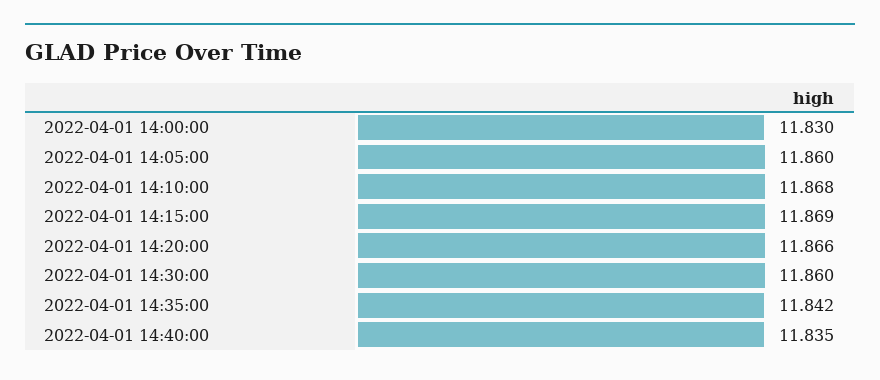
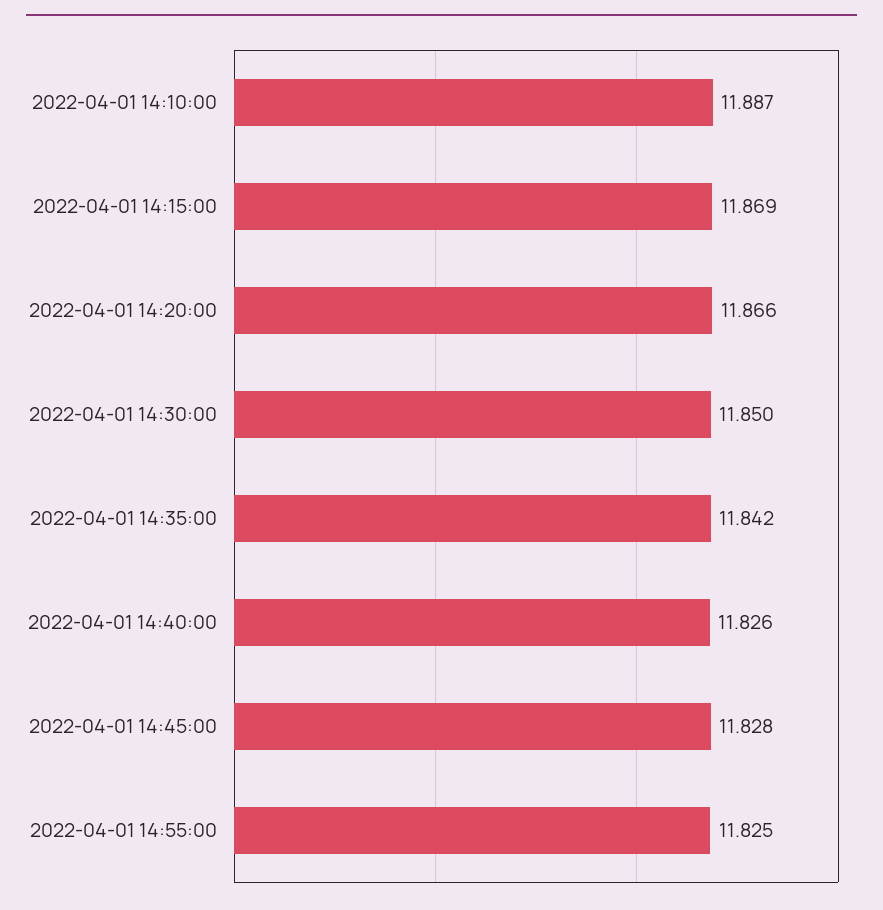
2022-04-01 14:00:00: 11.83 -> none
2022-04-01 14:05:00: 11.86 -> none
2022-04-01 14:10:00: 11.868 -> 11.887
2022-04-01 14:30:00: 11.86 -> 11.85
2022-04-01 14:40:00: 11.835 -> 11.826
2022-04-01 14:45:00: none -> 11.828
2022-04-01 14:55:00: none -> 11.825

